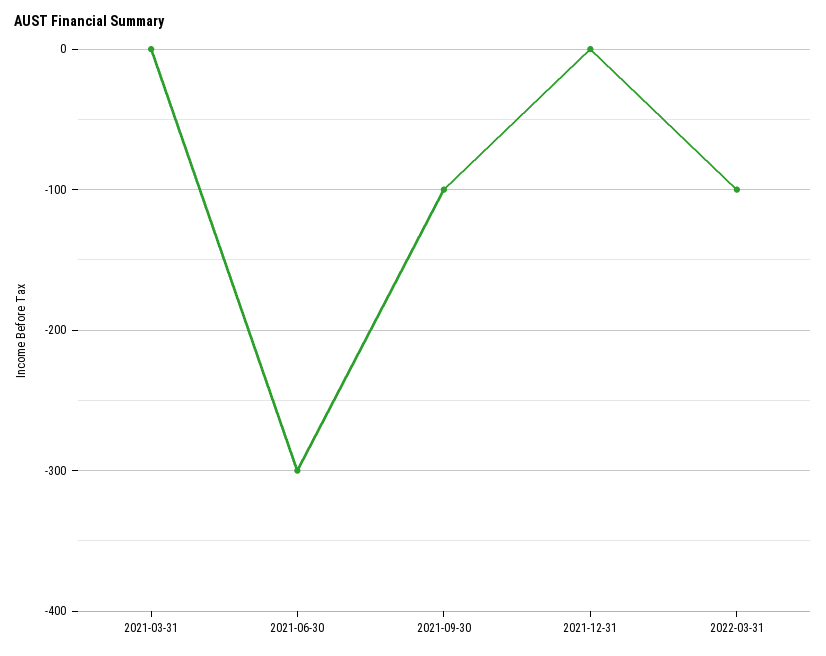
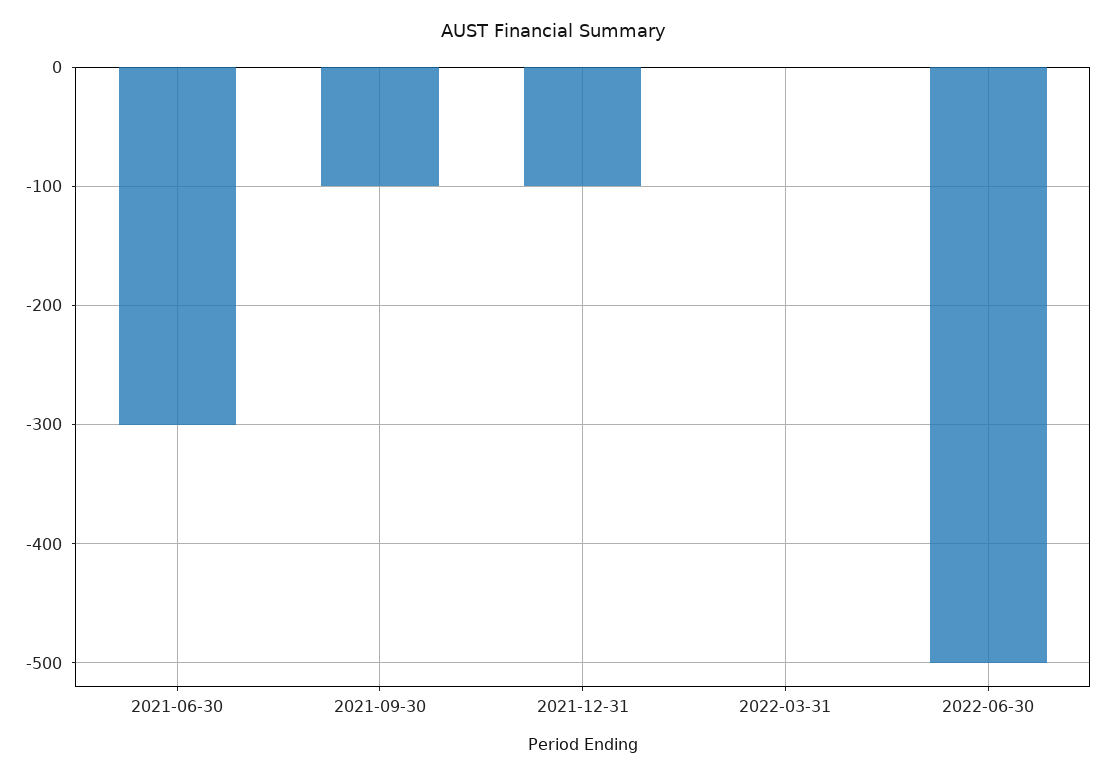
2021-03-31: 0 -> none
2021-12-31: 0 -> -100
2022-03-31: -100 -> 0
2022-06-30: none -> -500

